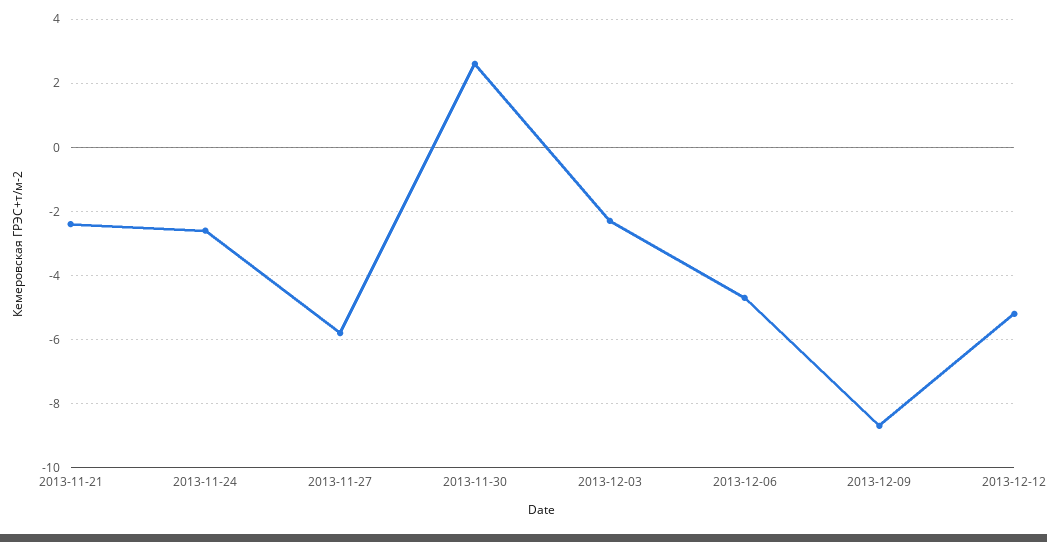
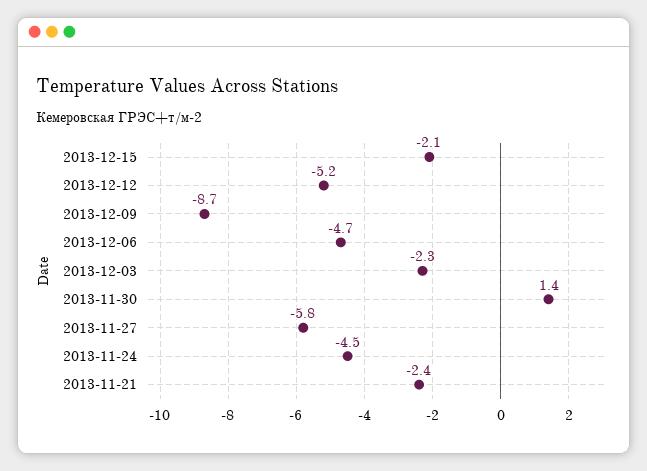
2013-11-24: -2.5 -> -4.5
2013-11-30: 2.5 -> 1.4
2013-12-15: none -> -2.1

